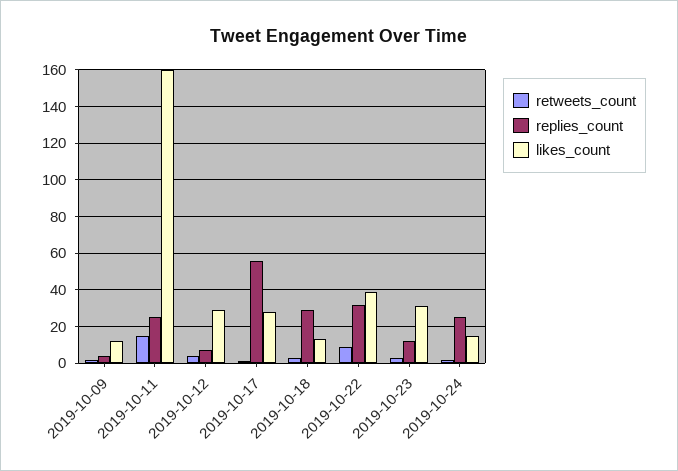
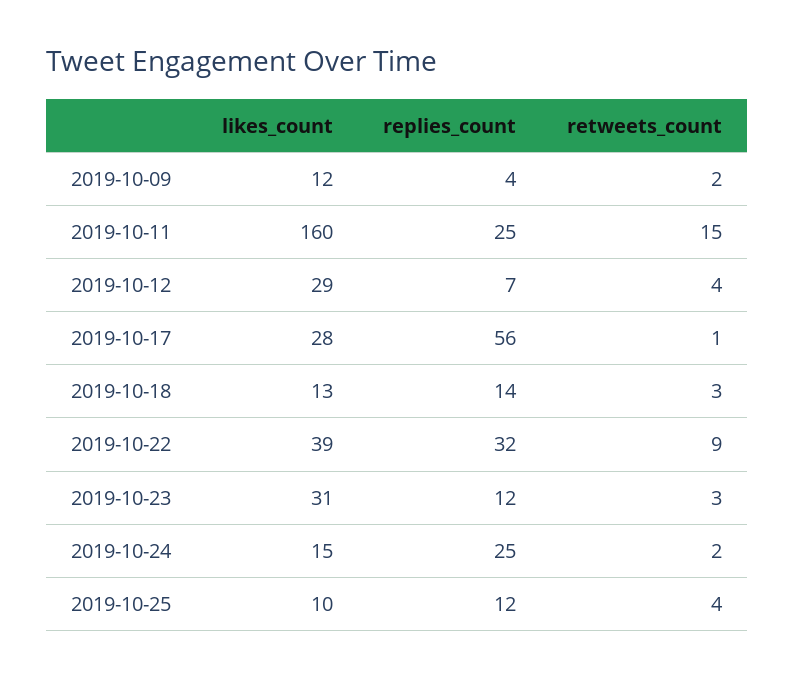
replies_count, 2019-10-18: 30 -> 14
likes_count, 2019-10-25: none -> 10
replies_count, 2019-10-25: none -> 12
retweets_count, 2019-10-25: none -> 4

